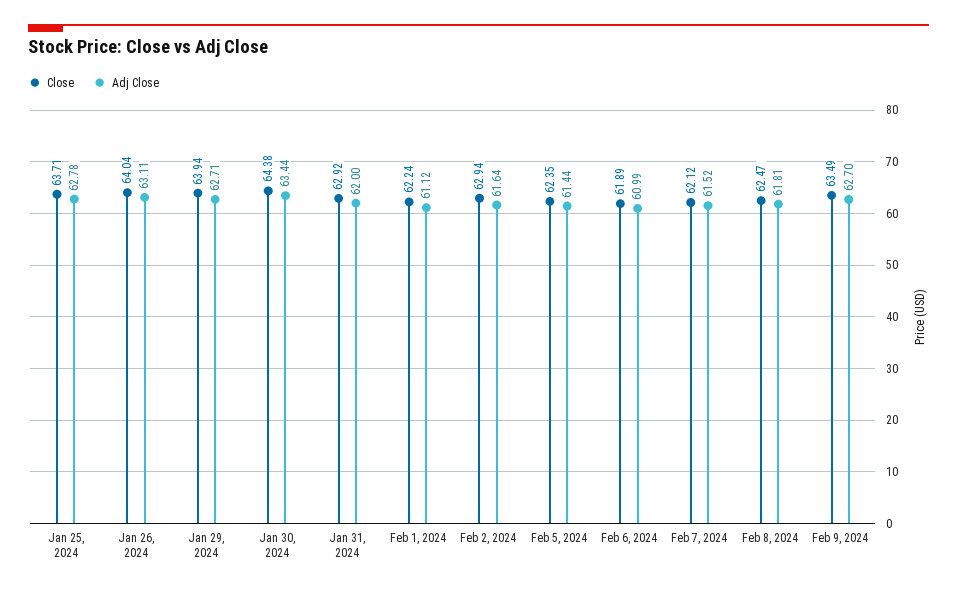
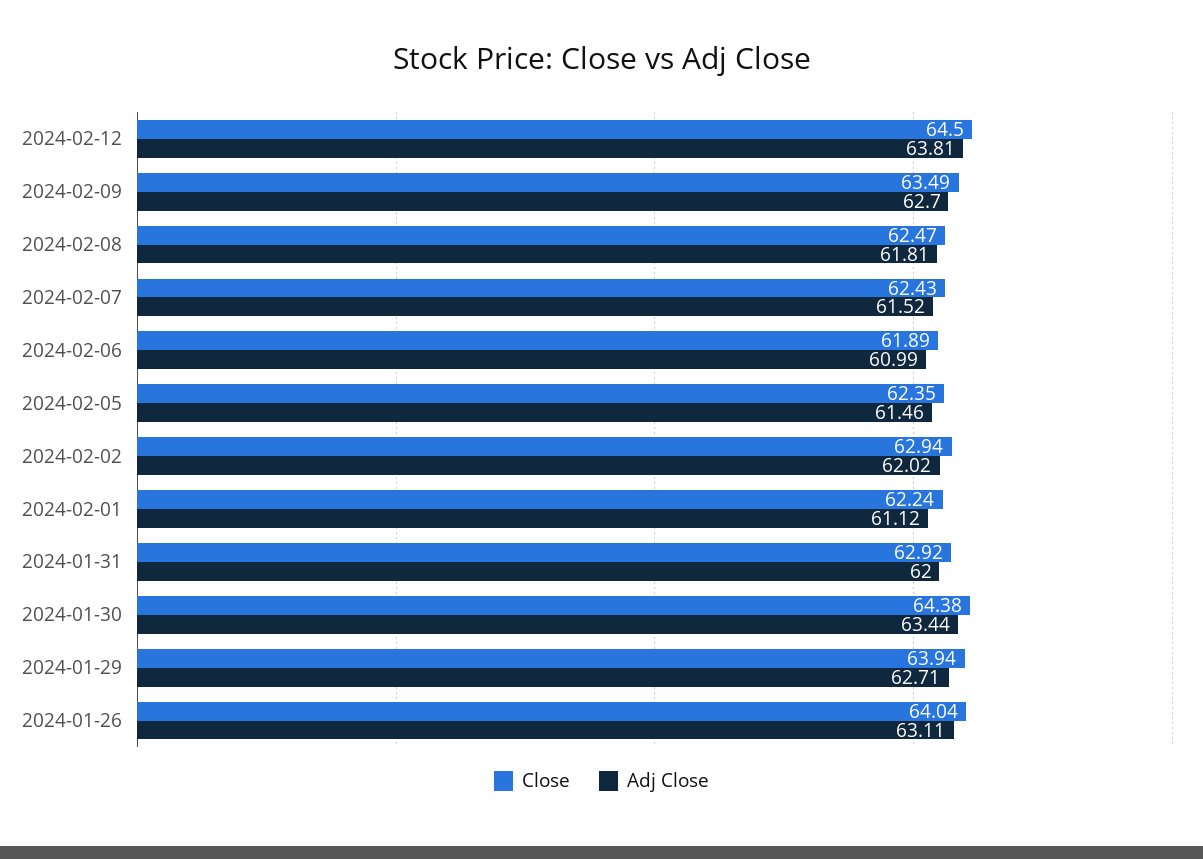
Close, Jan 25, 2024: 63.71 -> none
Adj Close, Jan 25, 2024: 62.78 -> none
Adj Close, Feb 2, 2024: 61.64 -> 62.02
Adj Close, Feb 5, 2024: 61.44 -> 61.46
Close, Feb 7, 2024: 62.12 -> 62.43
Close, 2024-02-12: none -> 64.5
Adj Close, 2024-02-12: none -> 63.81

